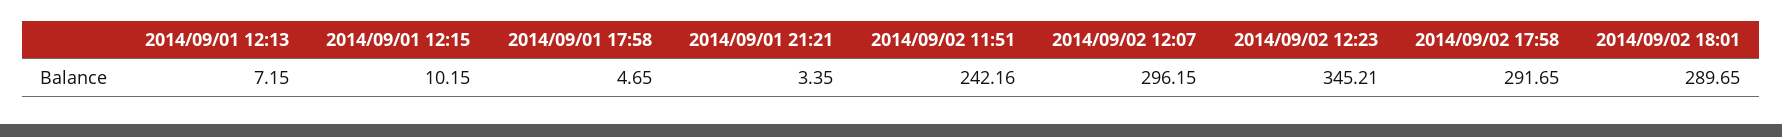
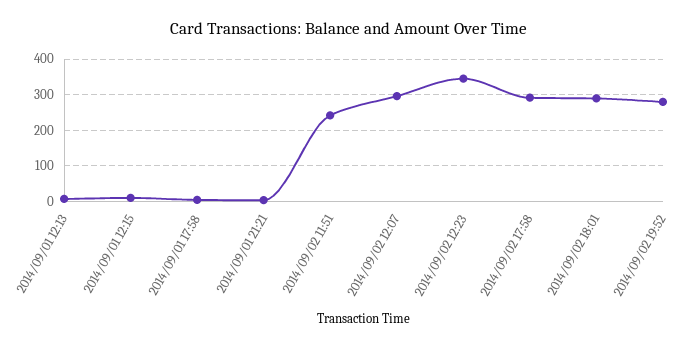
2014/09/02 19:52: none -> 280

